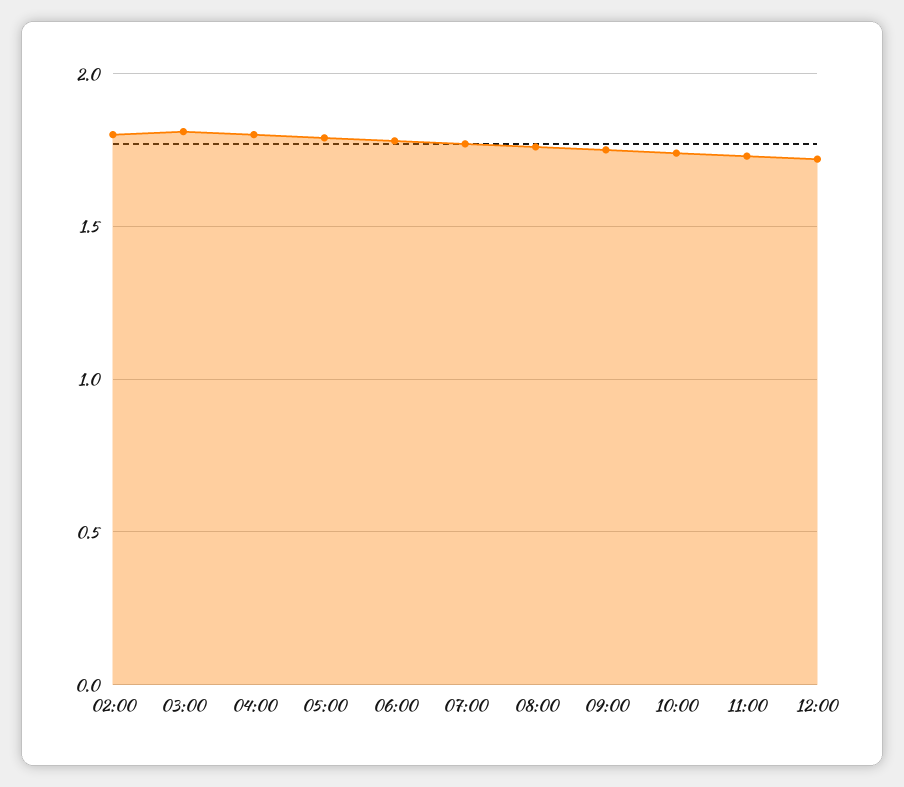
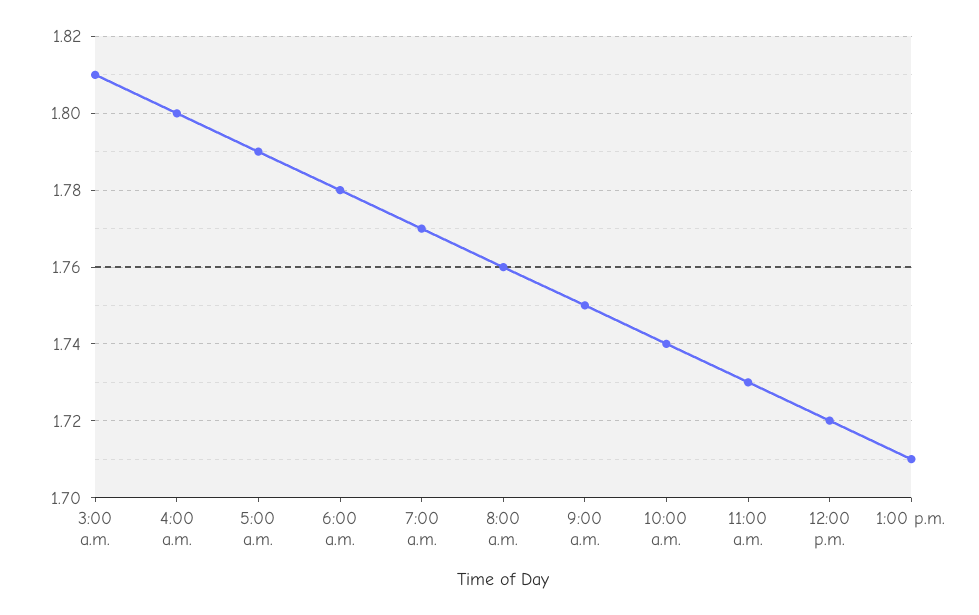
02:00: 1.8 -> none
1:00 p.m.: none -> 1.71

